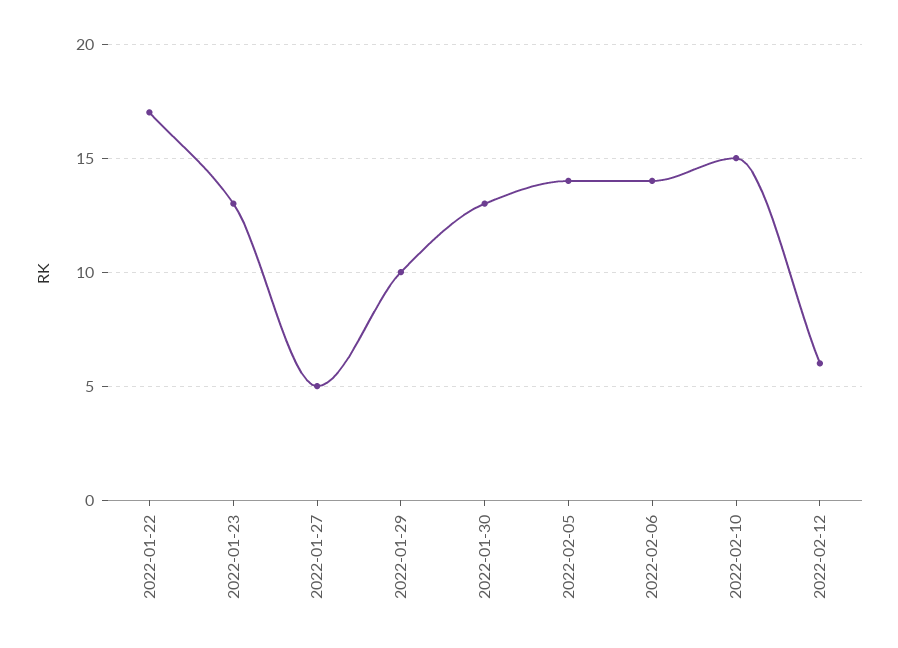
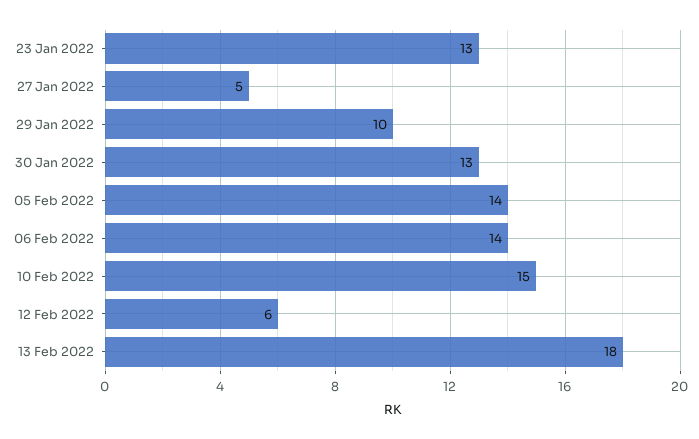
2022-01-22: 17 -> none
13 Feb 2022: none -> 18

